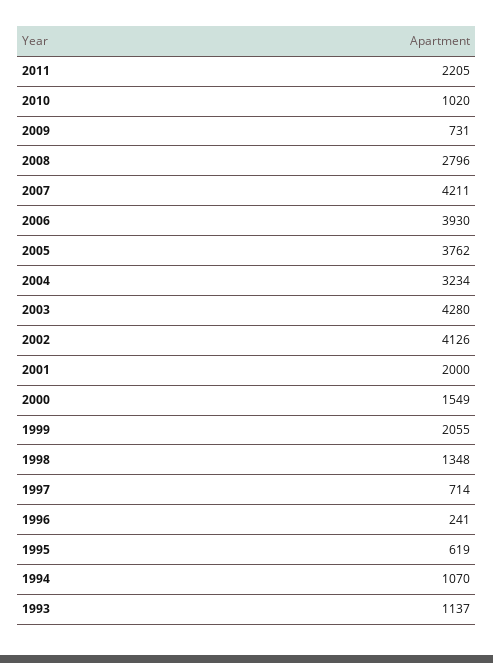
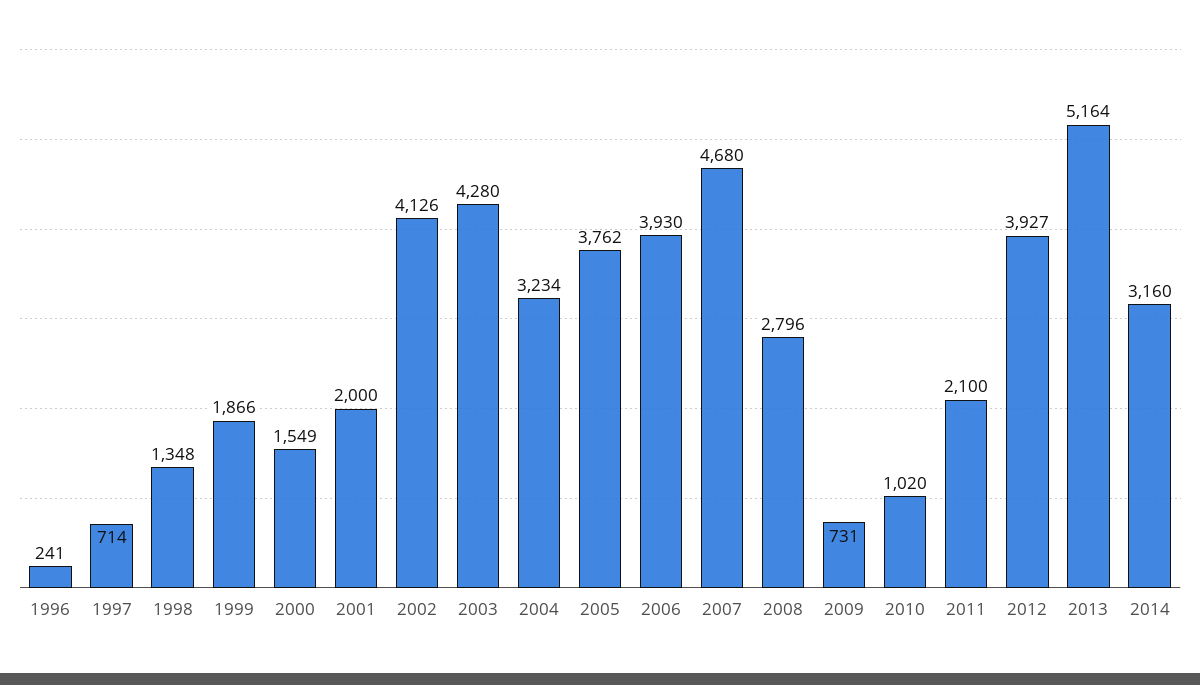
2011: 2205 -> 2100
2007: 4211 -> 4680
1999: 2055 -> 1866
1995: 619 -> none
1994: 1070 -> none
1993: 1137 -> none
2012: none -> 3927
2013: none -> 5164
2014: none -> 3160

